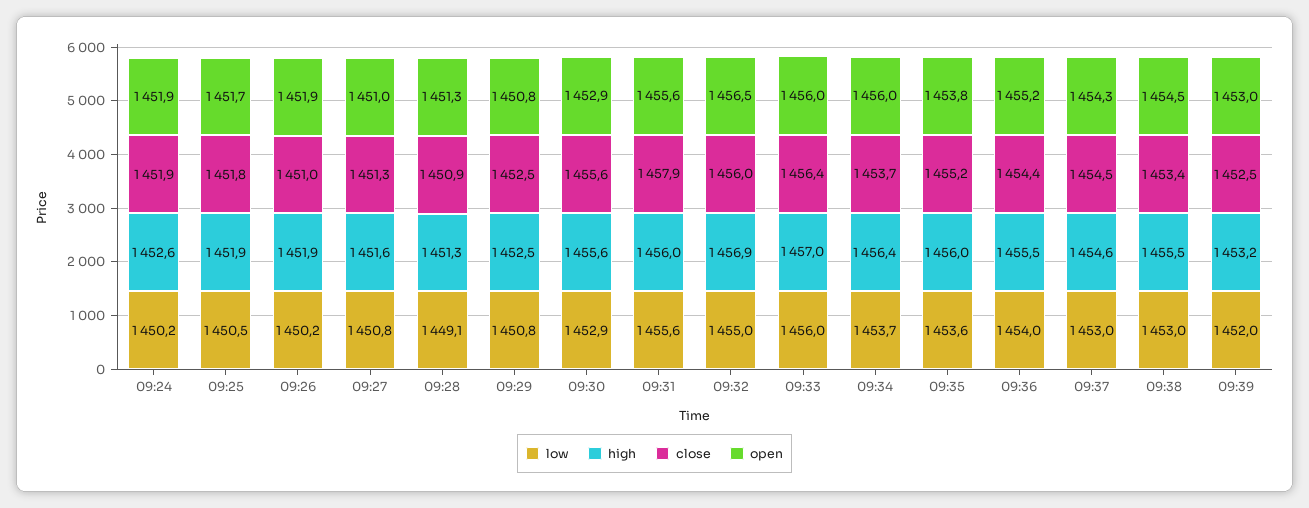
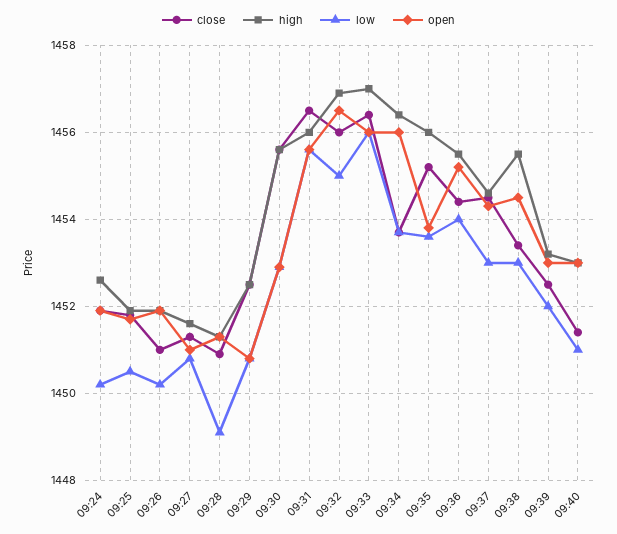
close, 09:31: 1457.9 -> 1456.5
close, 09:40: none -> 1451.5
high, 09:40: none -> 1453
low, 09:40: none -> 1451
open, 09:40: none -> 1453

